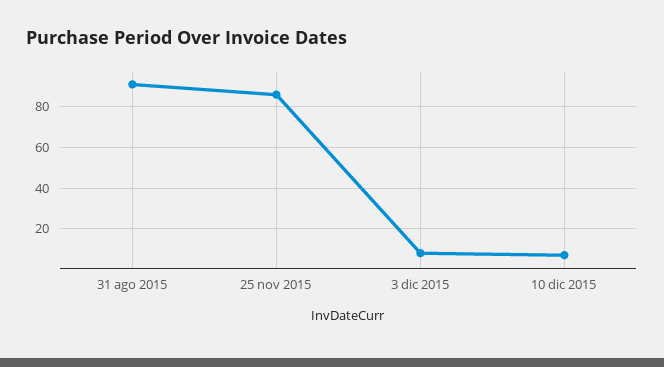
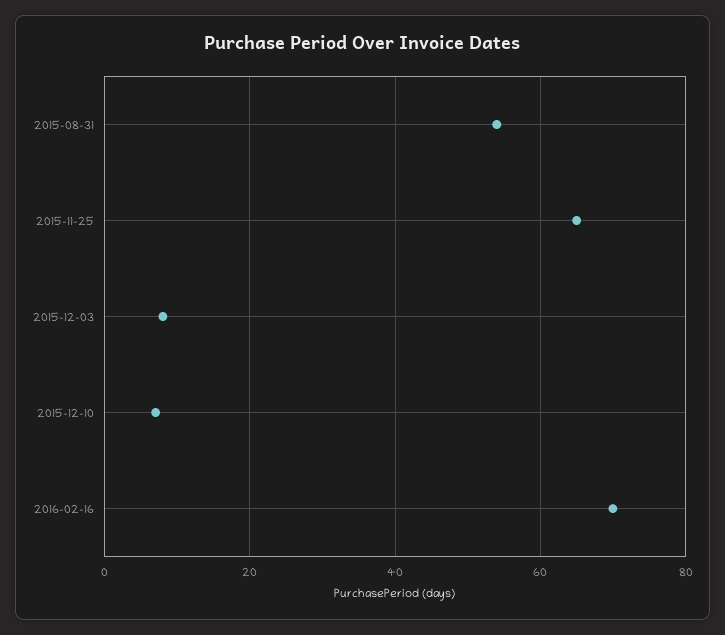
31 ago 2015: 90 -> 55
25 nov 2015: 85 -> 65
2016-02-16: none -> 70

